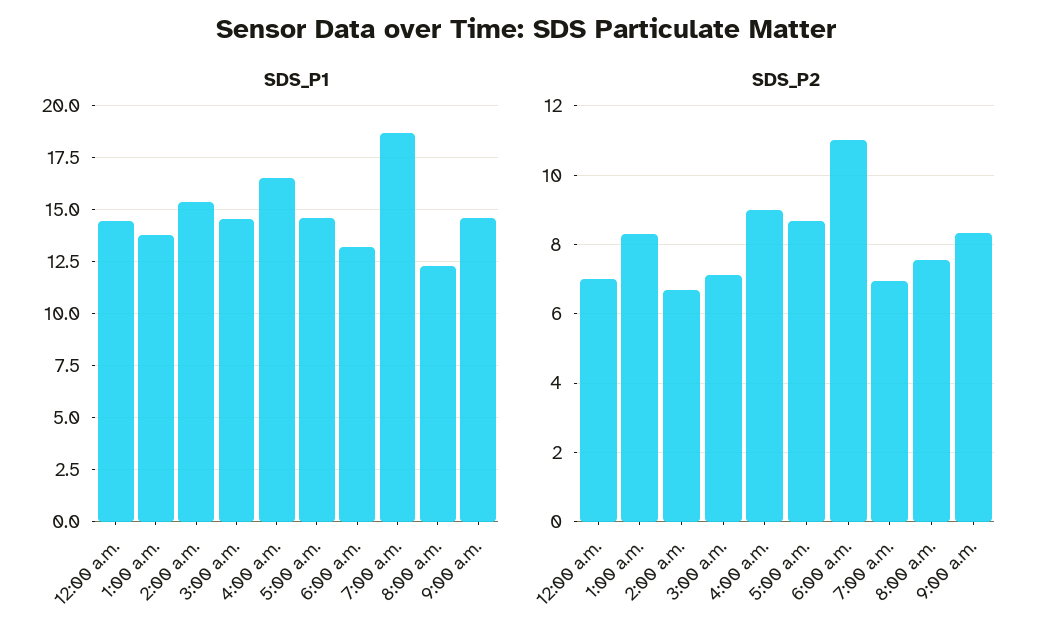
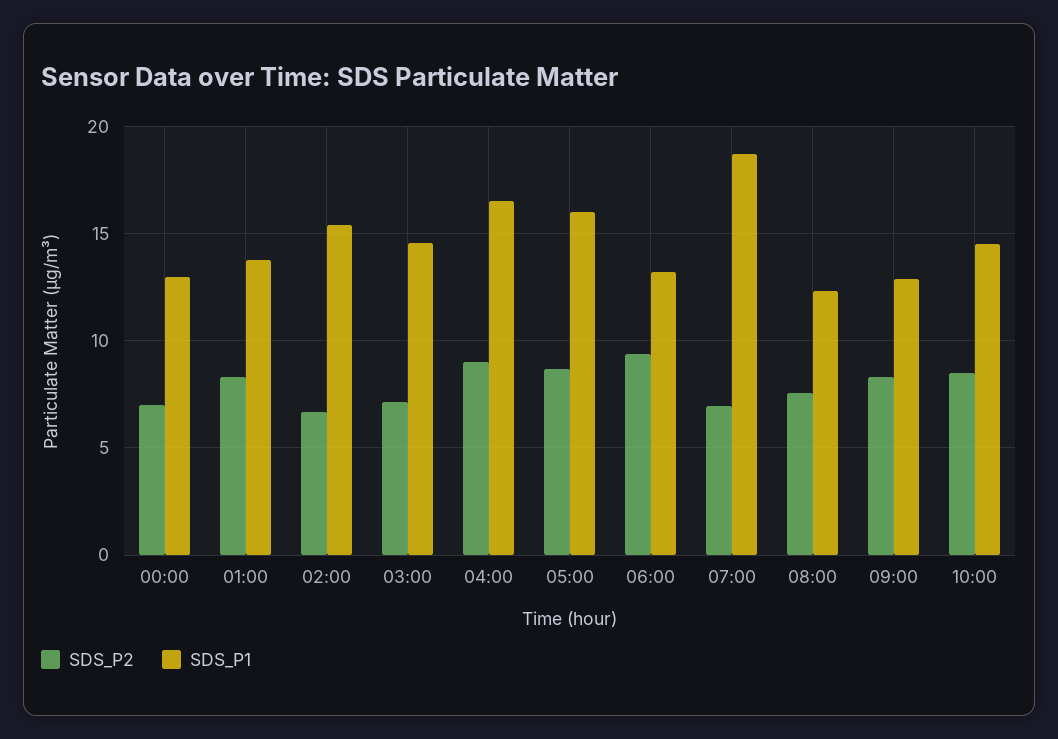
SDS_P1, 12:00 a.m.: 14.5 -> 13
SDS_P1, 5:00 a.m.: 14.5 -> 16
SDS_P1, 9:00 a.m.: 14.5 -> 13
SDS_P2, 6:00 a.m.: 11 -> 9.5
SDS_P2, 10:00: none -> 8.5
SDS_P1, 10:00: none -> 14.5

